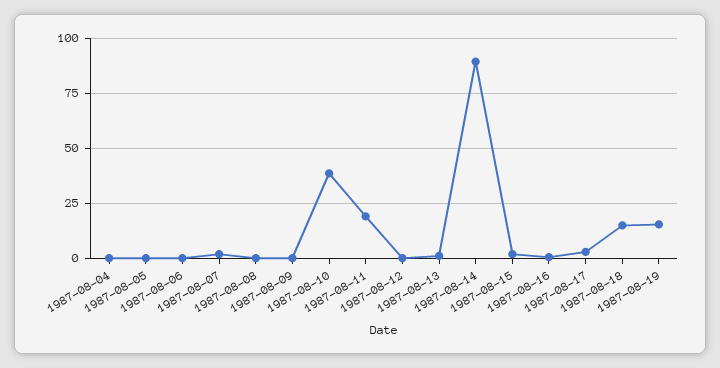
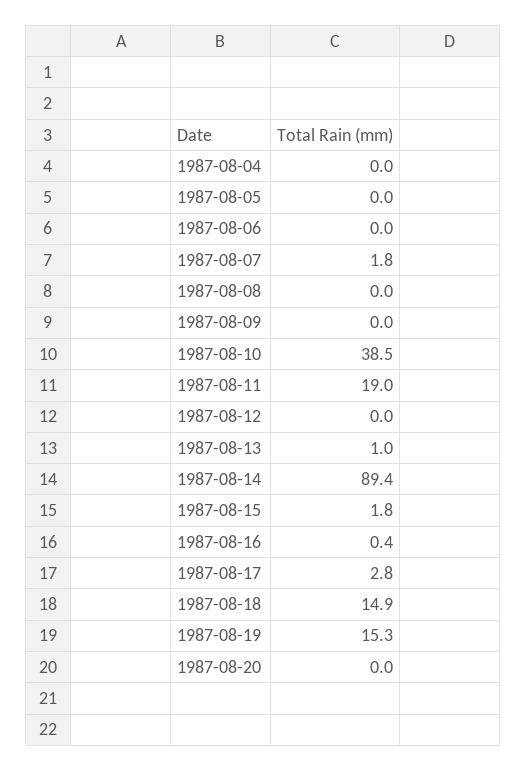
1987-08-20: none -> 0

